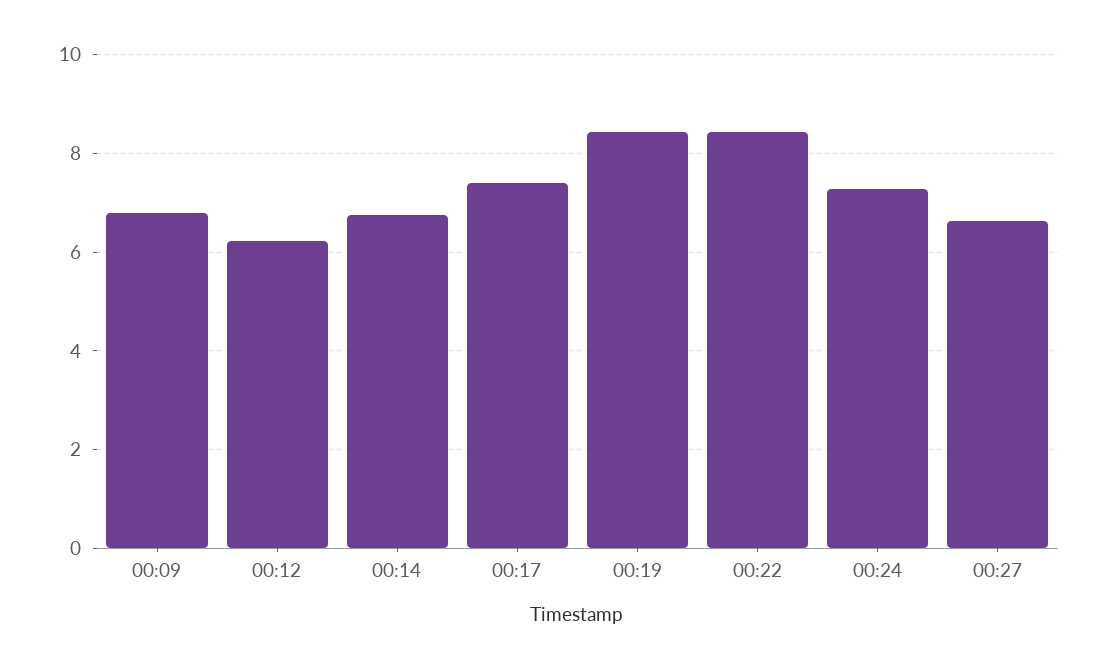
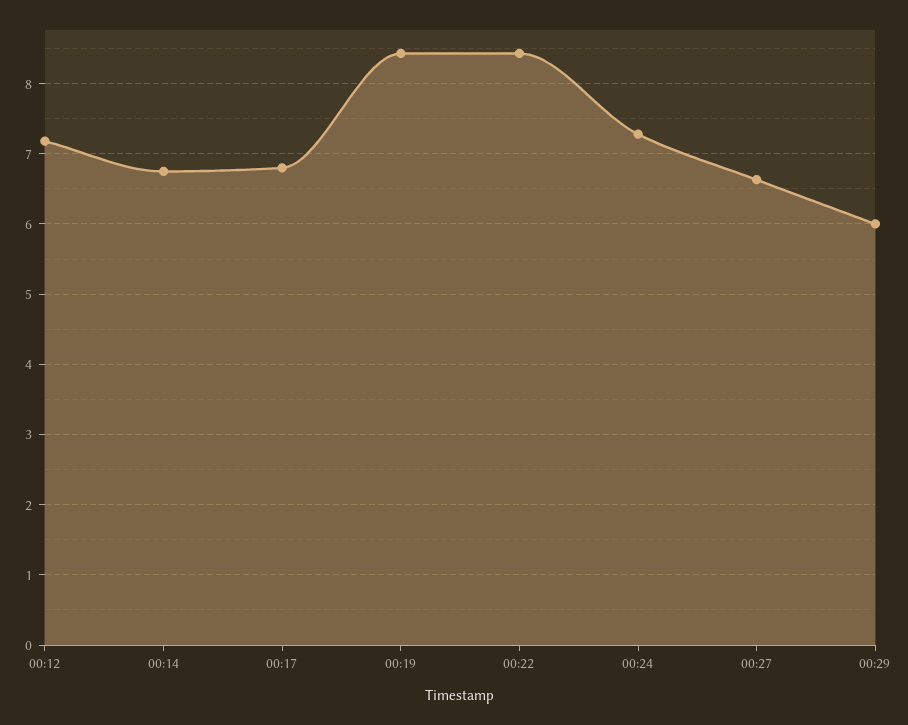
00:09: 6.8 -> none
00:12: 6.2 -> 7.2
00:17: 7.4 -> 6.8
00:29: none -> 6

